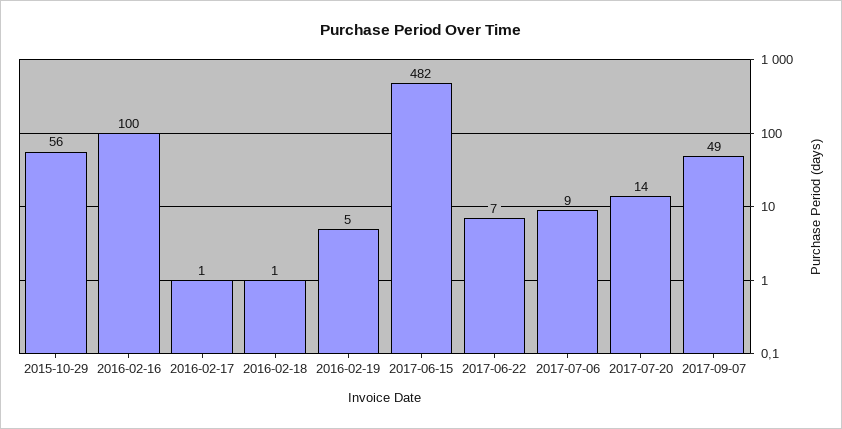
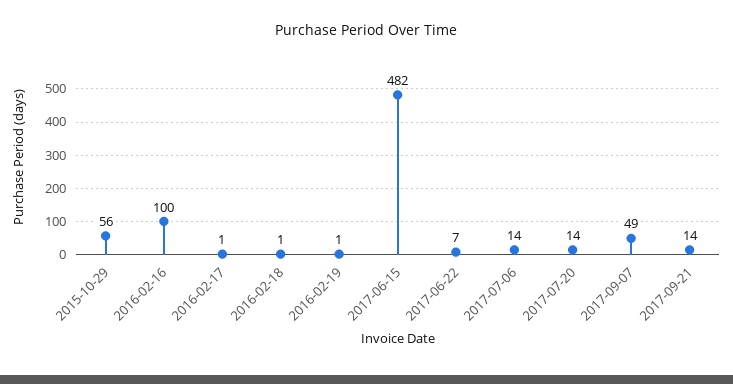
2016-02-19: 5 -> 1
2017-07-06: 9 -> 14
2017-09-21: none -> 14

